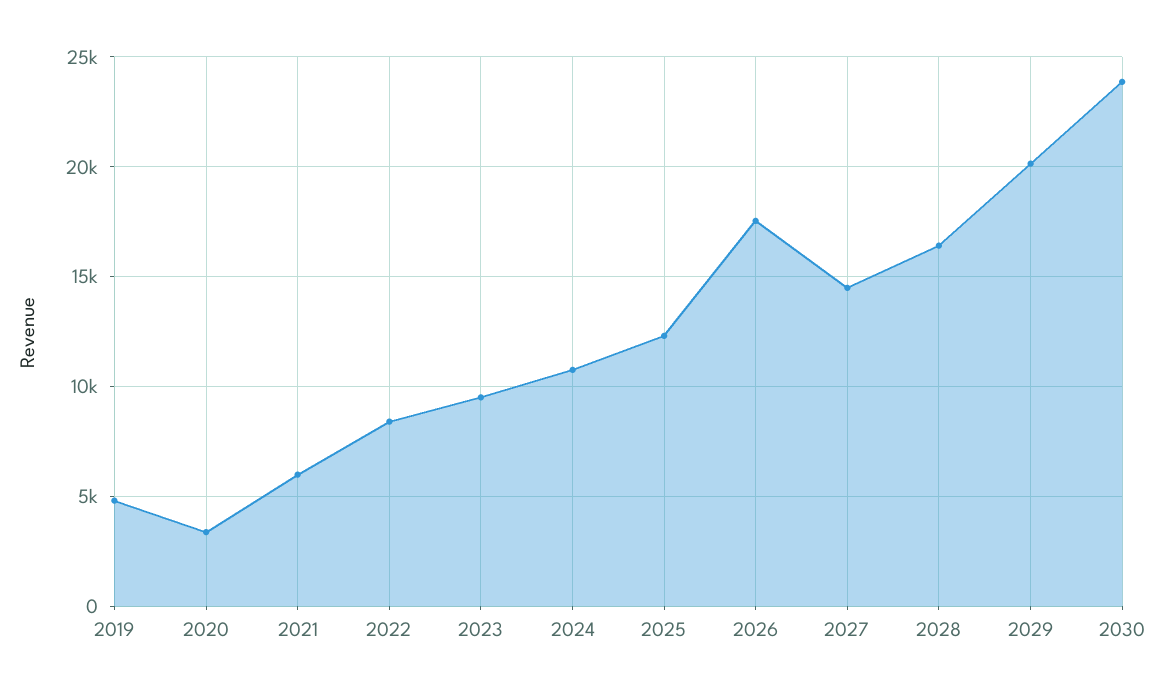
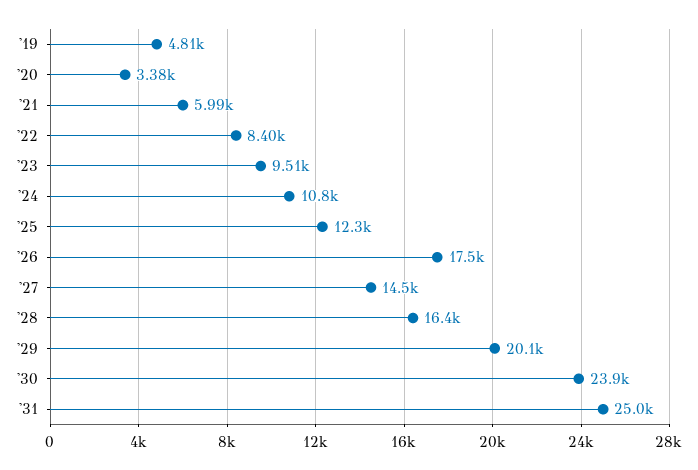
'31: none -> 25000

